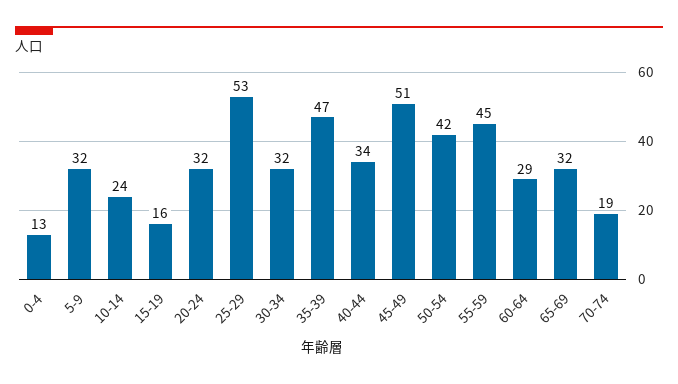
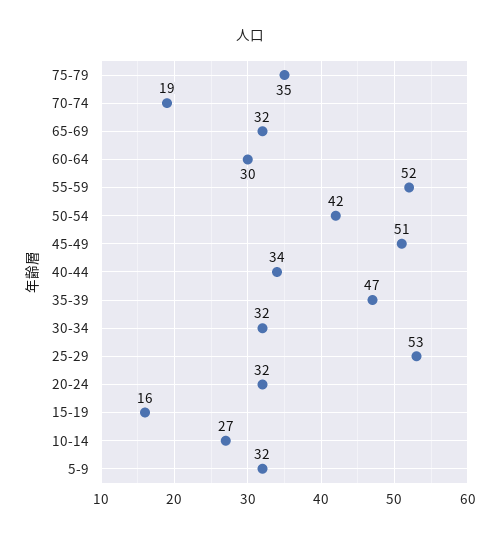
0-4: 13 -> none
10-14: 24 -> 27
55-59: 45 -> 52
60-64: 29 -> 30
75-79: none -> 35

